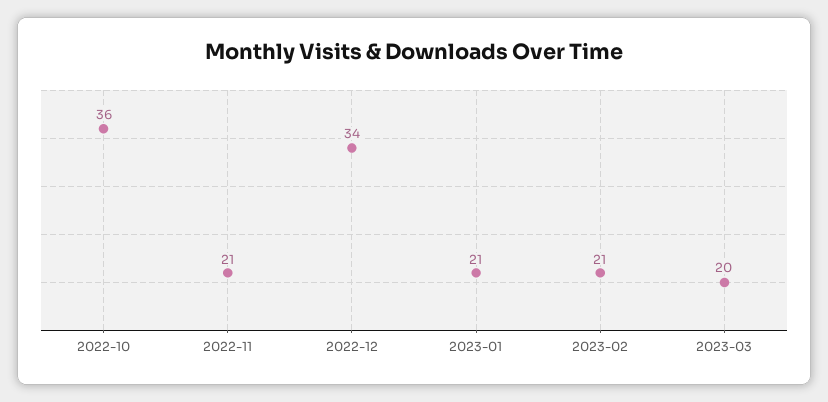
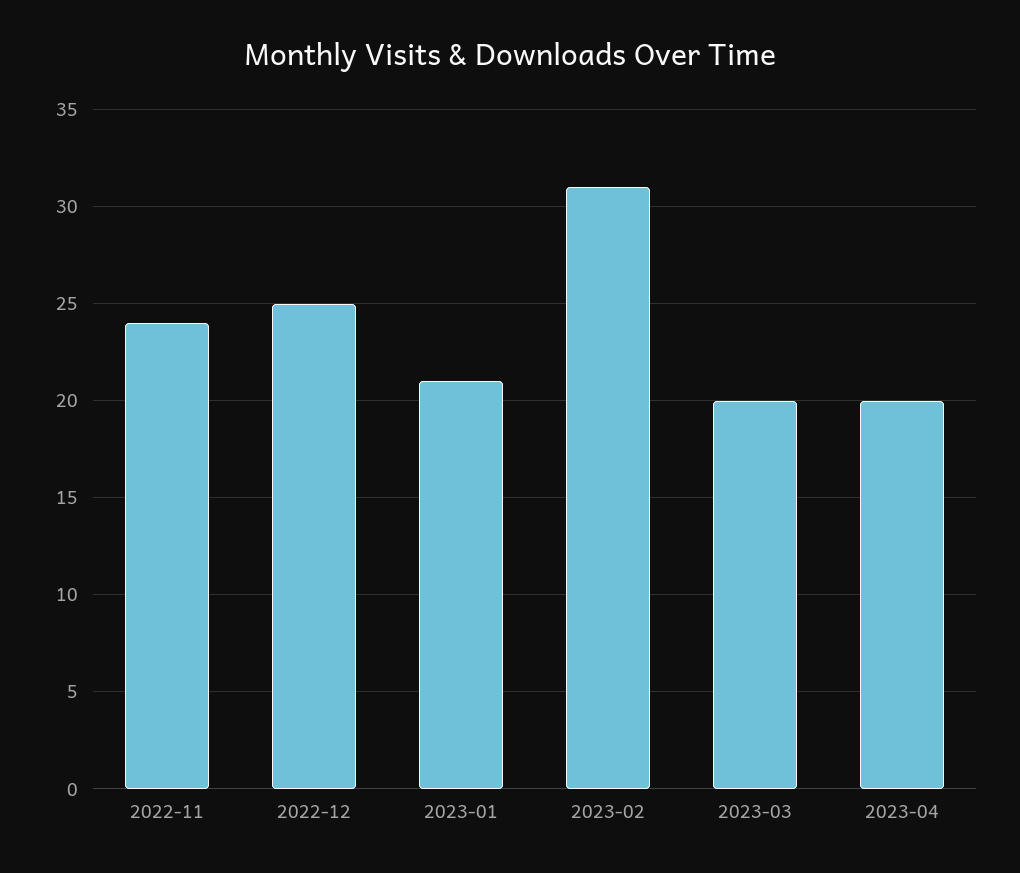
2022-10: 36 -> none
2022-11: 21 -> 24
2022-12: 34 -> 25
2023-02: 21 -> 31
2023-04: none -> 20

